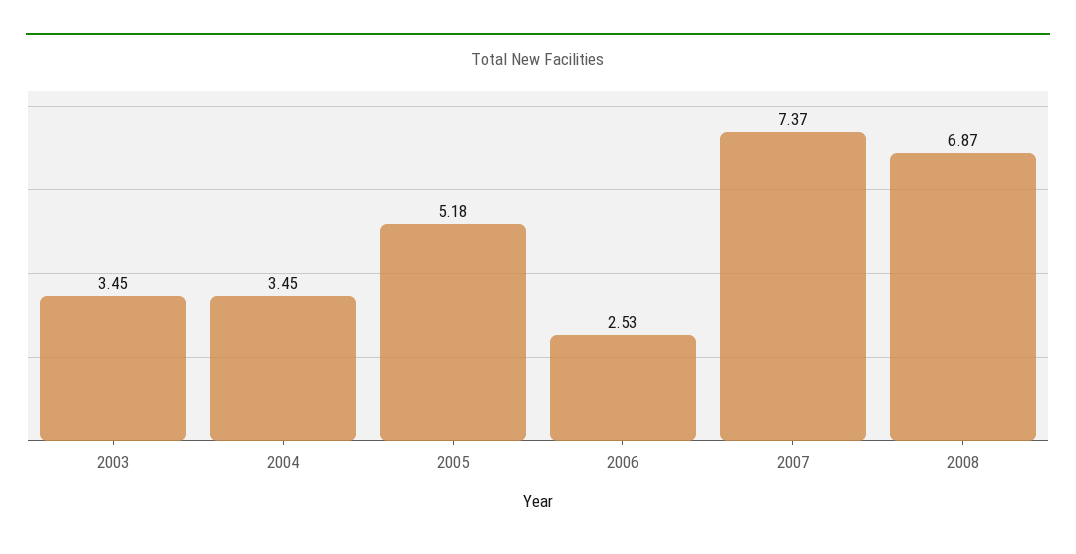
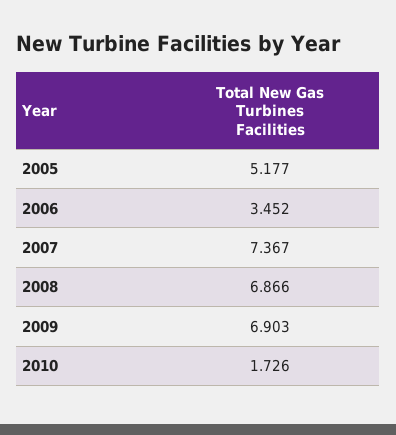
2003: 3.45 -> none
2004: 3.45 -> none
2006: 2.53 -> 3.452
2009: none -> 6.903
2010: none -> 1.726

